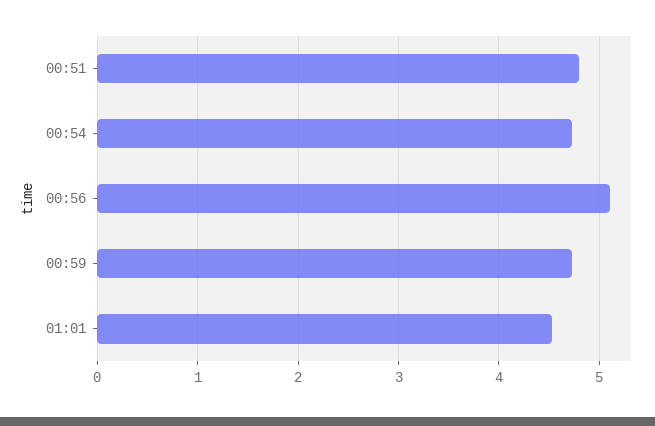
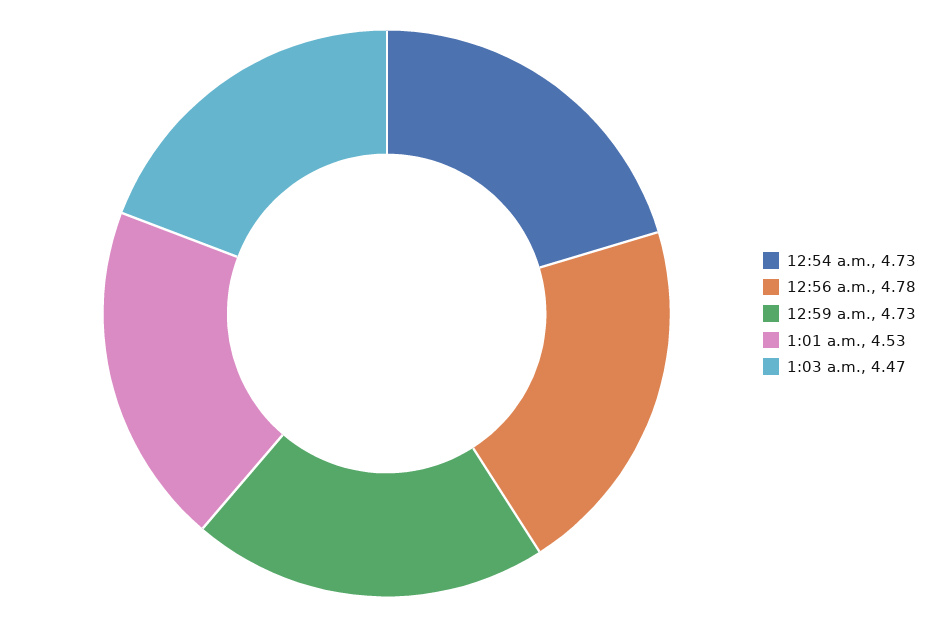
00:51: 4.8 -> none
00:56: 5.1 -> 4.78
1:03 a.m.: none -> 4.47

